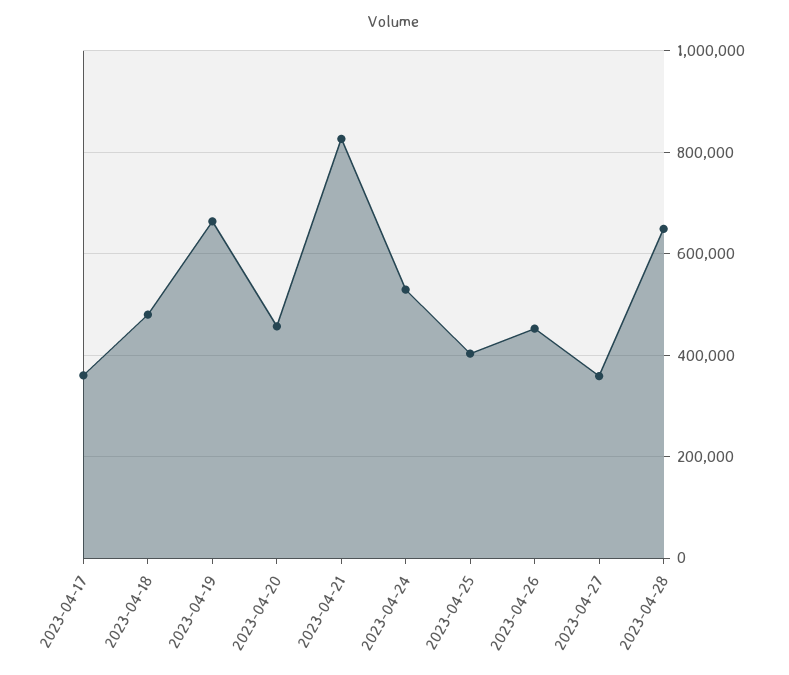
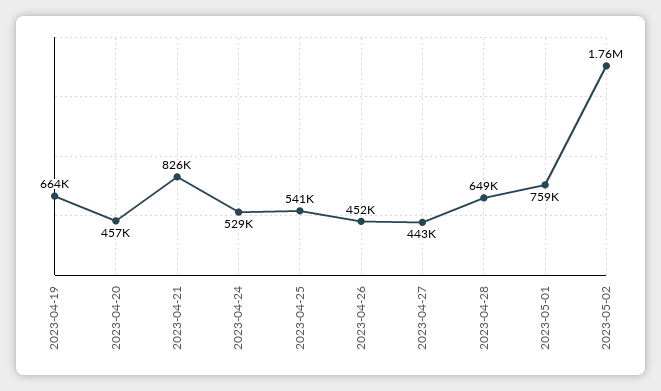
2023-04-17: 360000 -> none
2023-04-18: 480000 -> none
2023-04-25: 400000 -> 541000
2023-04-27: 360000 -> 443000
2023-05-01: none -> 759000
2023-05-02: none -> 1760000

